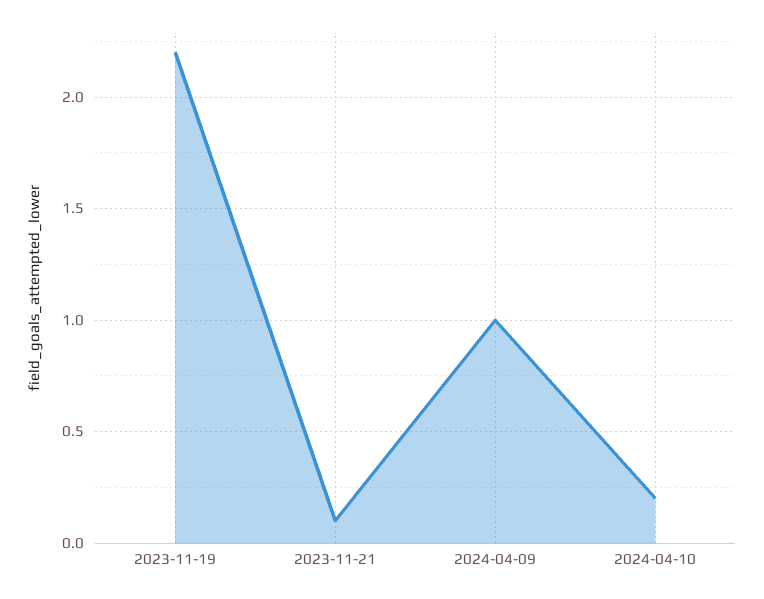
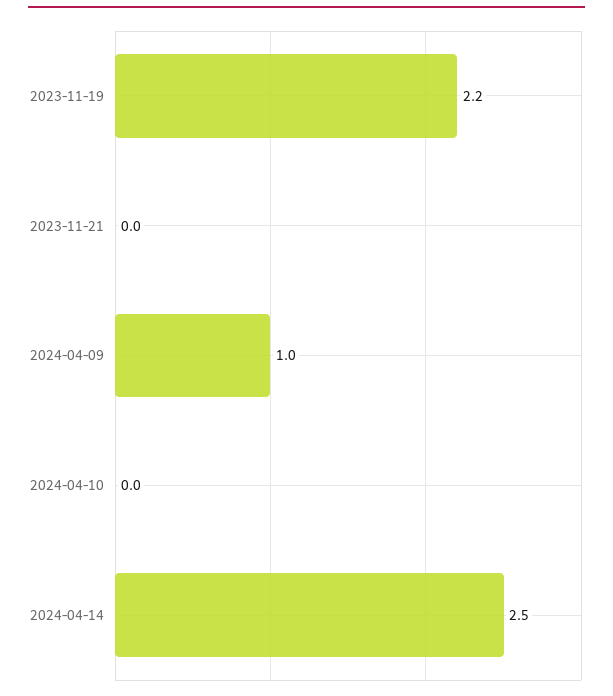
2023-11-21: 0.1 -> 0
2024-04-10: 0.2 -> 0
2024-04-14: none -> 2.5

